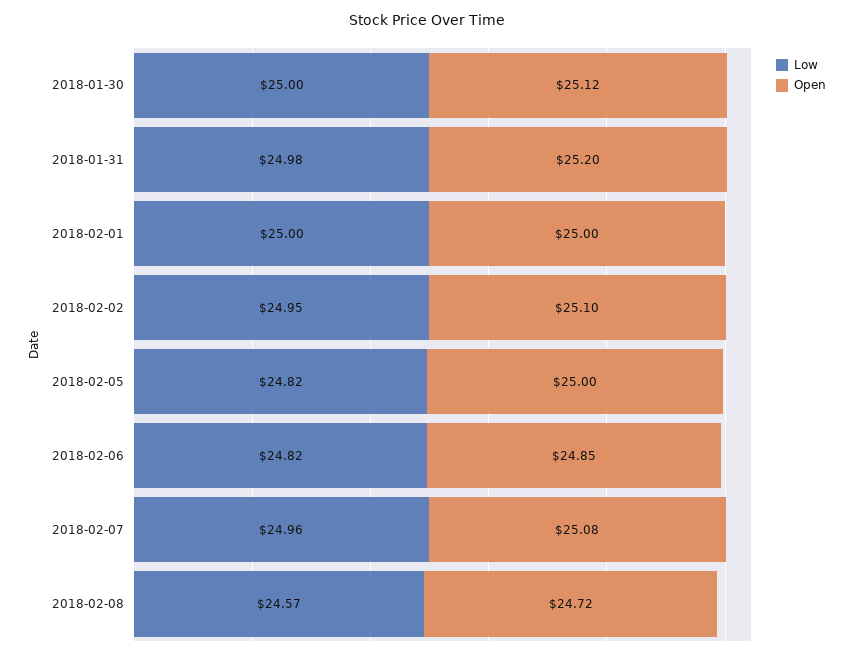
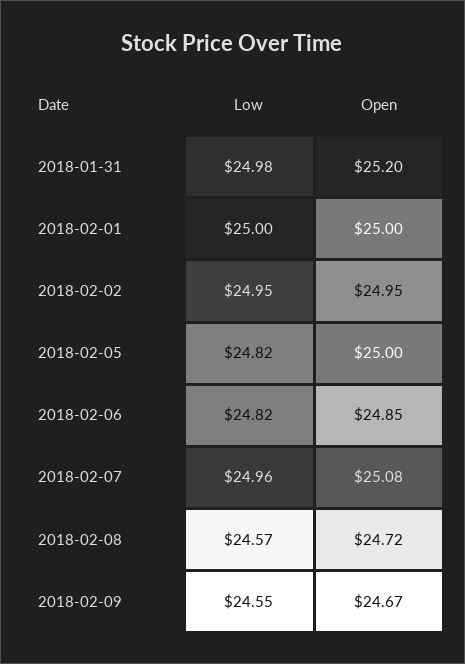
Low, 2018-01-30: 25 -> none
Open, 2018-01-30: 25.12 -> none
Open, 2018-02-02: 25.1 -> 24.95
Low, 2018-02-09: none -> 24.55
Open, 2018-02-09: none -> 24.67

